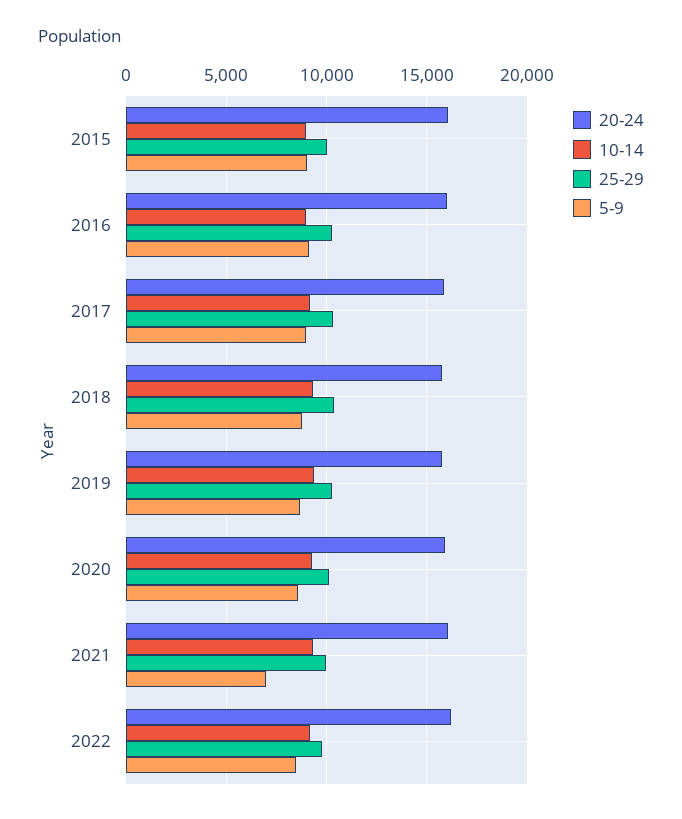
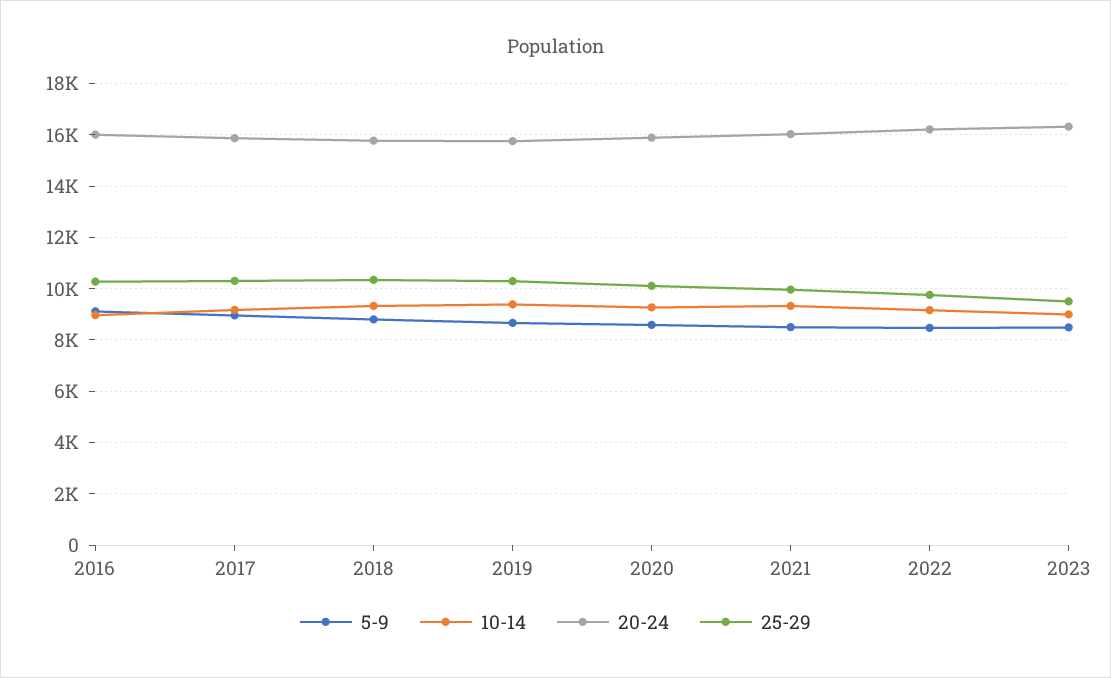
20-24, 2015: 16000 -> none
10-14, 2015: 9000 -> none
25-29, 2015: 10000 -> none
5-9, 2015: 9000 -> none
5-9, 2021: 7000 -> 8500
5-9, 2023: none -> 8500
10-14, 2023: none -> 9000
20-24, 2023: none -> 16250
25-29, 2023: none -> 9500

